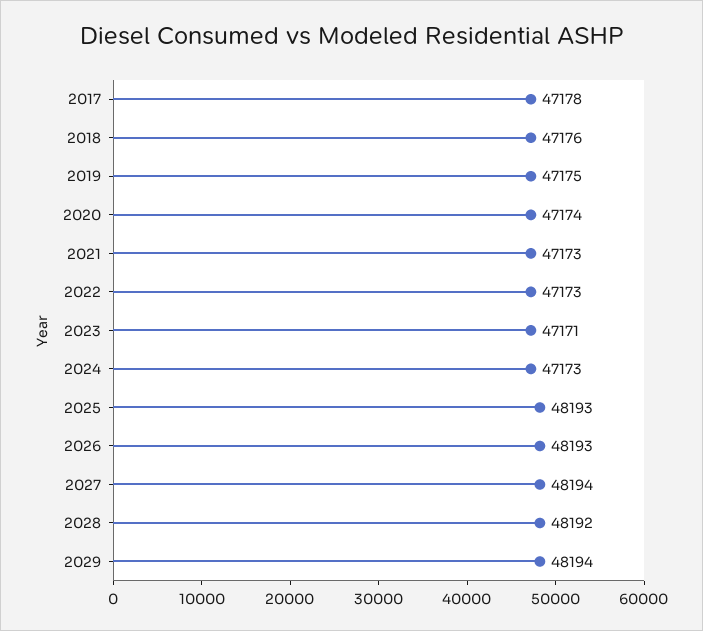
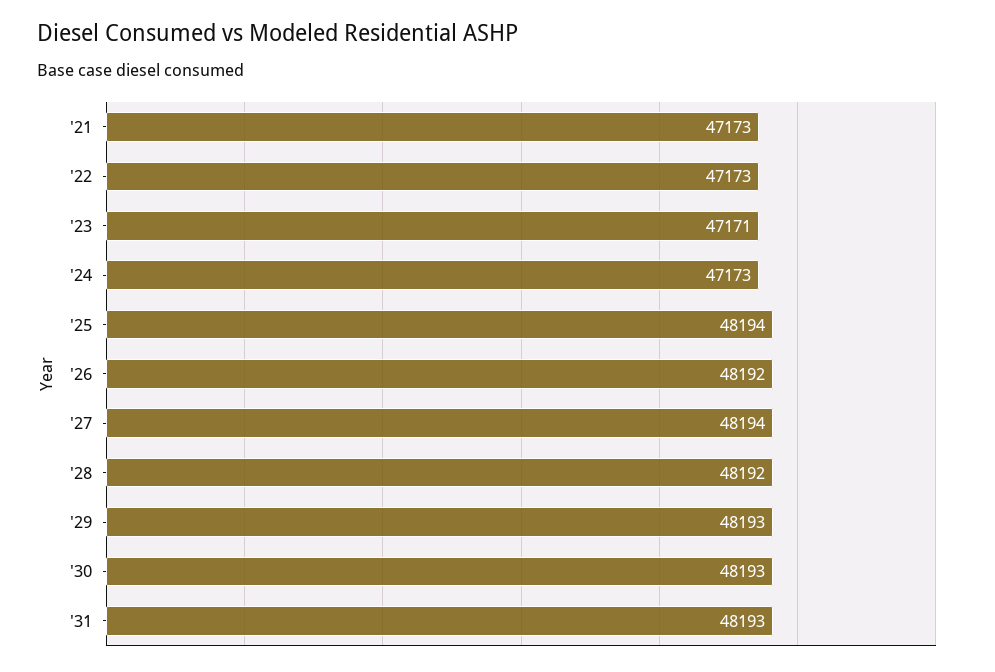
2017: 47178 -> none
2018: 47176 -> none
2019: 47175 -> none
2020: 47174 -> none
2025: 48193 -> 48194
2026: 48193 -> 48192
2029: 48194 -> 48193
'30: none -> 48193
'31: none -> 48193

